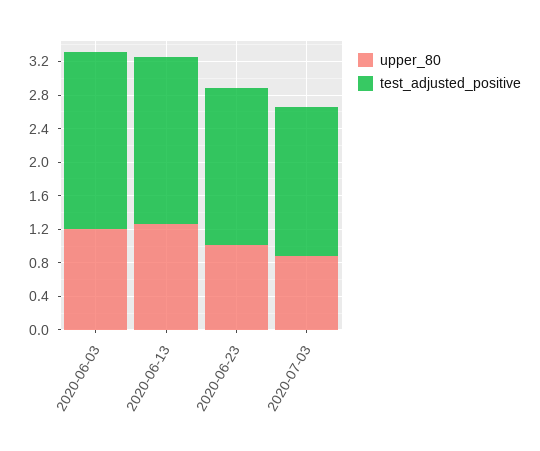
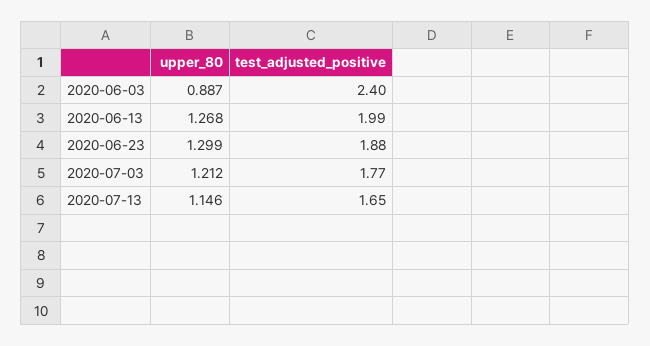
upper_80, 2020-06-03: 1.2 -> 0.887
test_adjusted_positive, 2020-06-03: 2.1 -> 2.4
upper_80, 2020-06-23: 1 -> 1.299
upper_80, 2020-07-03: 0.9 -> 1.212
upper_80, 2020-07-13: none -> 1.146
test_adjusted_positive, 2020-07-13: none -> 1.65

